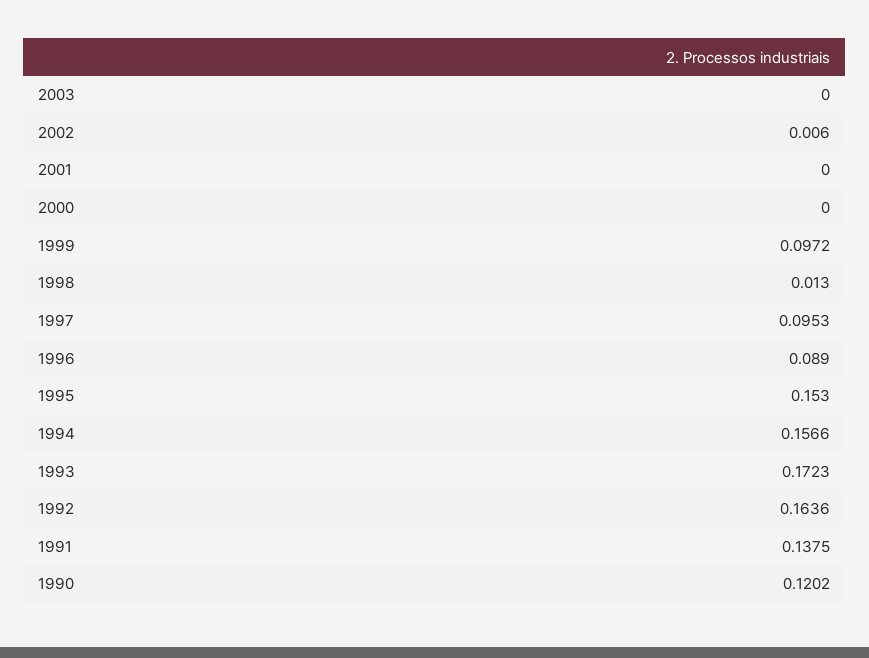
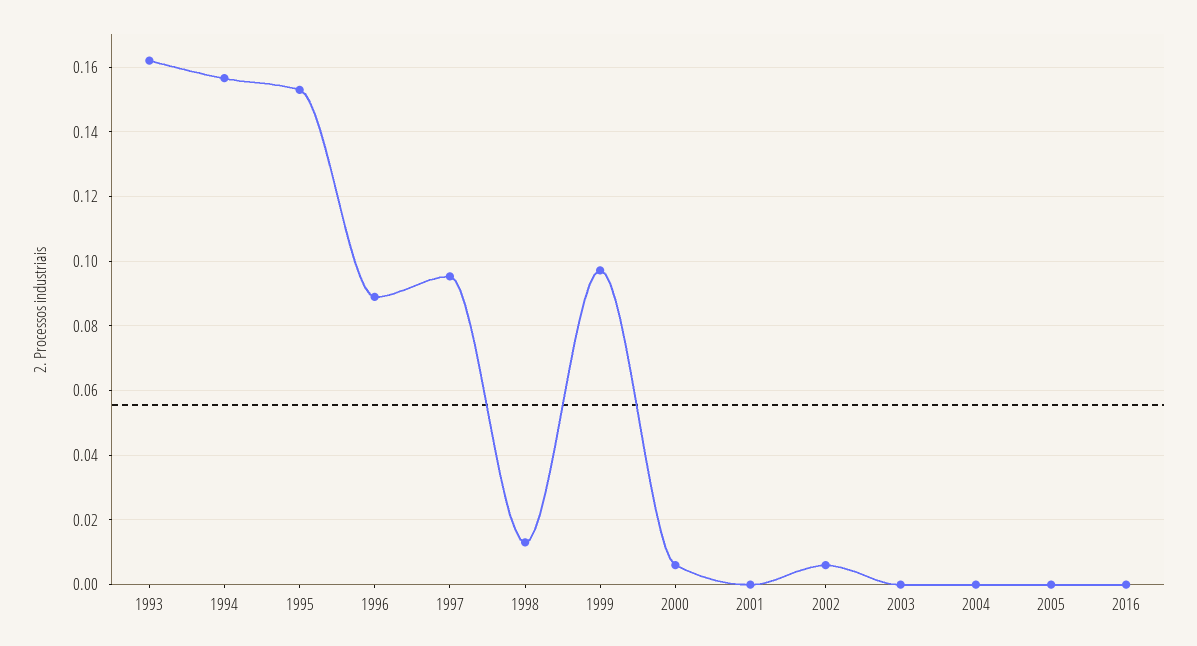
2000: 0 -> 0.006
1993: 0.1723 -> 0.162
1992: 0.1636 -> none
1991: 0.1375 -> none
1990: 0.1202 -> none
2004: none -> 0
2005: none -> 0
2016: none -> 0

